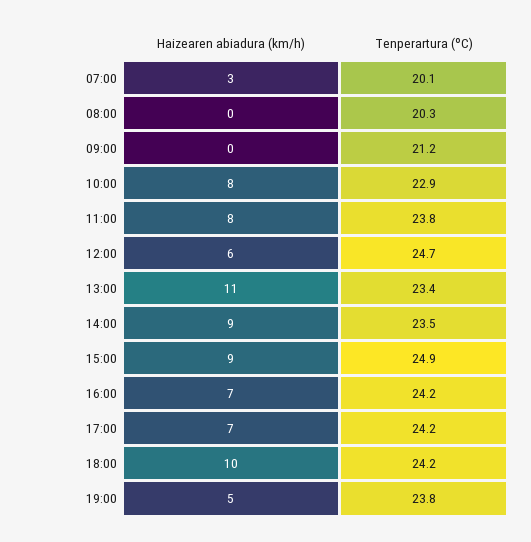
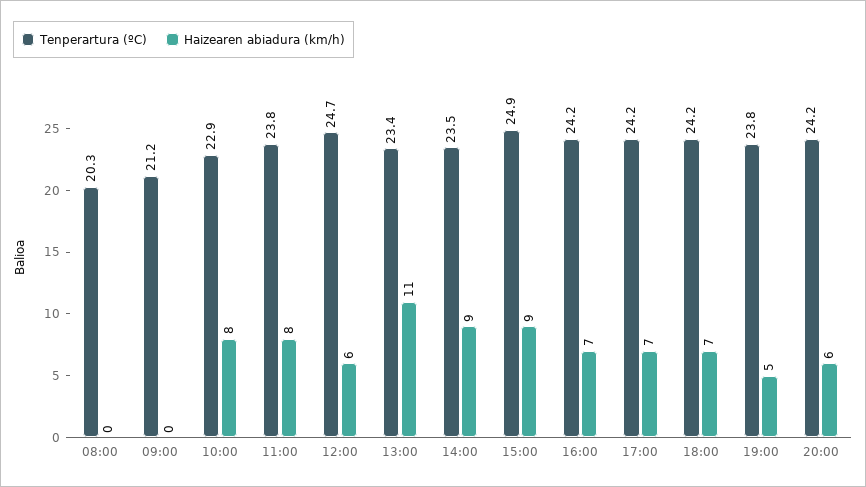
Haizearen abiadura (km/h), 07:00: 3 -> none
Tenperartura (ºC), 07:00: 20.1 -> none
Haizearen abiadura (km/h), 18:00: 10 -> 7
Tenperartura (ºC), 20:00: none -> 24.2
Haizearen abiadura (km/h), 20:00: none -> 6

